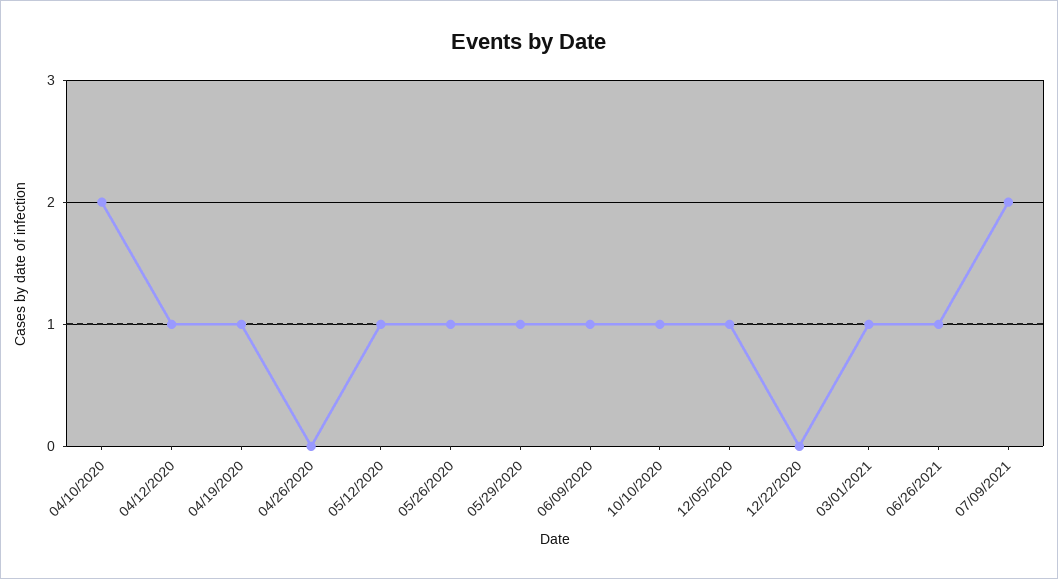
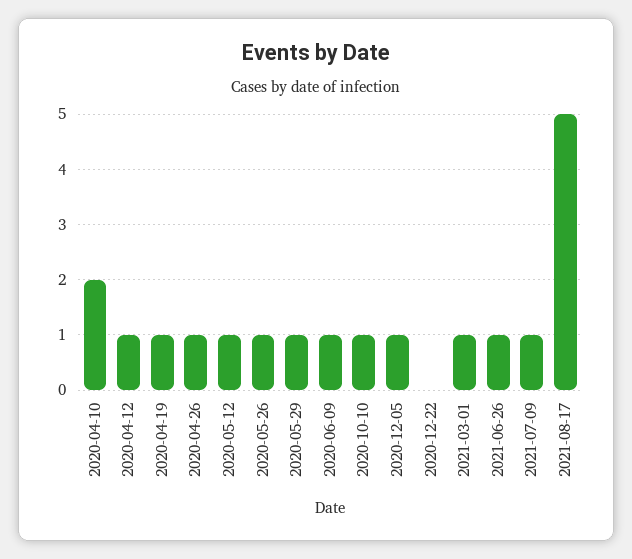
04/26/2020: 0 -> 1
07/09/2021: 2 -> 1
2021-08-17: none -> 5

